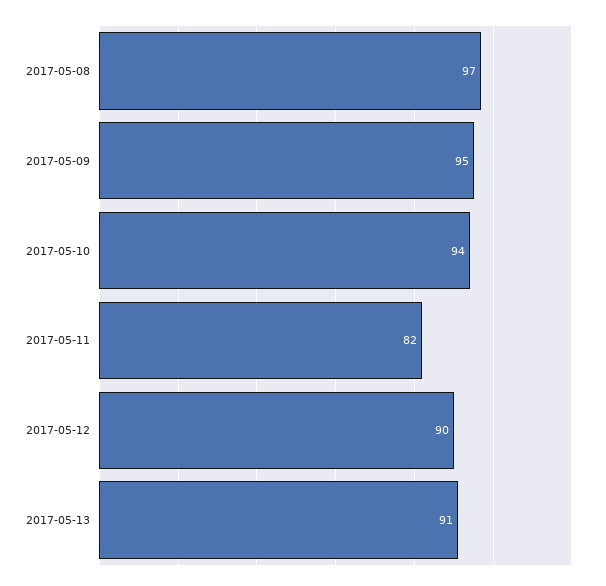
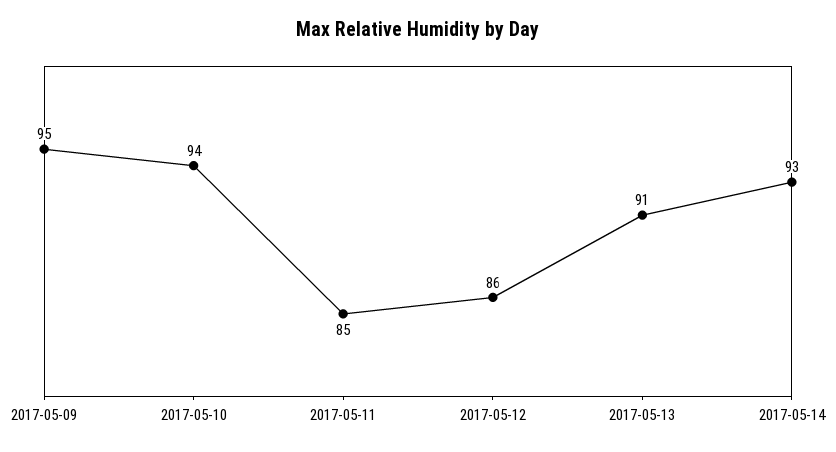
2017-05-08: 97 -> none
2017-05-11: 82 -> 85
2017-05-12: 90 -> 86
2017-05-14: none -> 93

